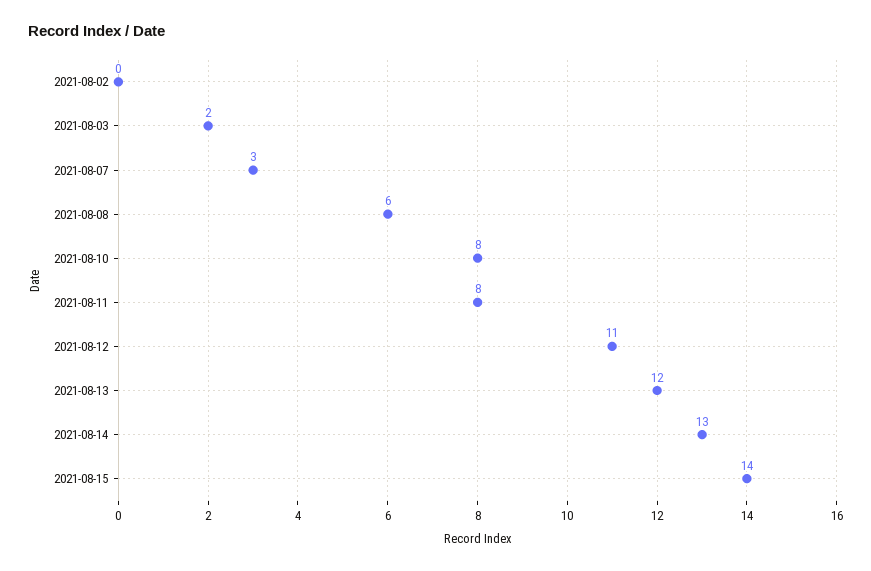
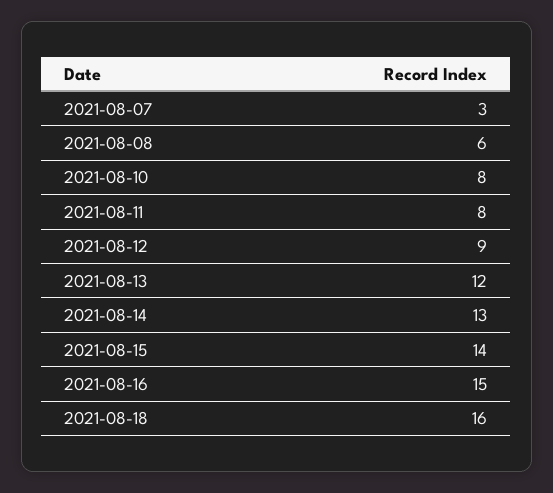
2021-08-02: 0 -> none
2021-08-03: 2 -> none
2021-08-12: 11 -> 9
2021-08-16: none -> 15
2021-08-18: none -> 16

